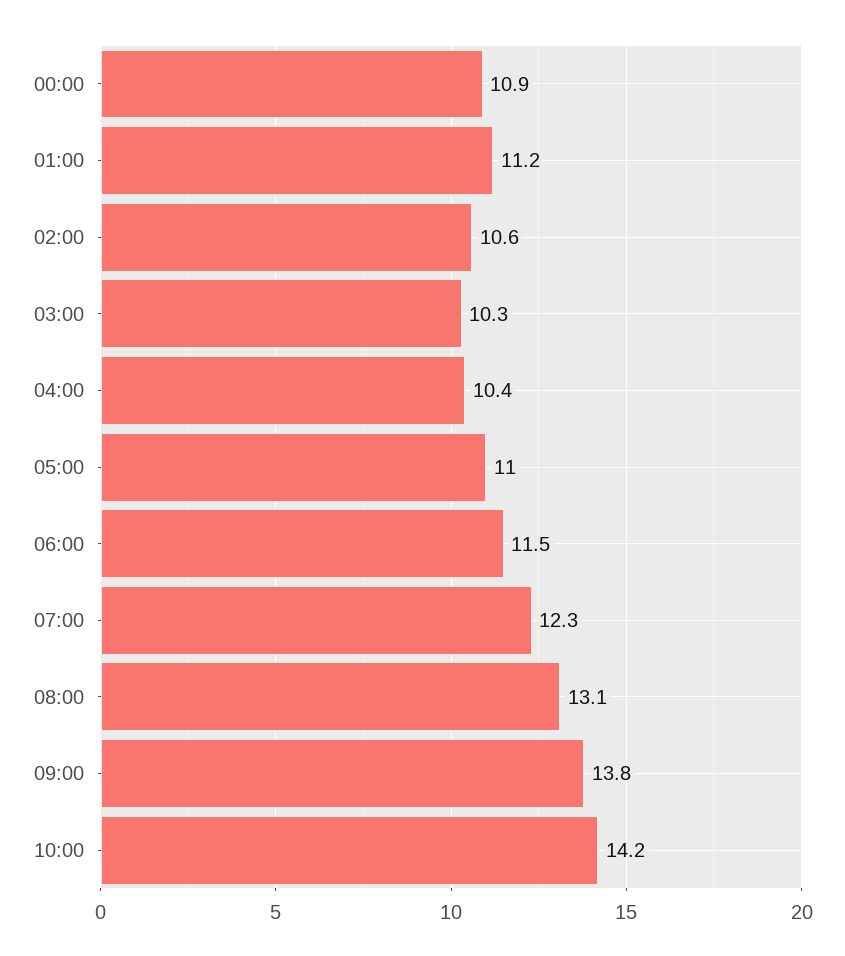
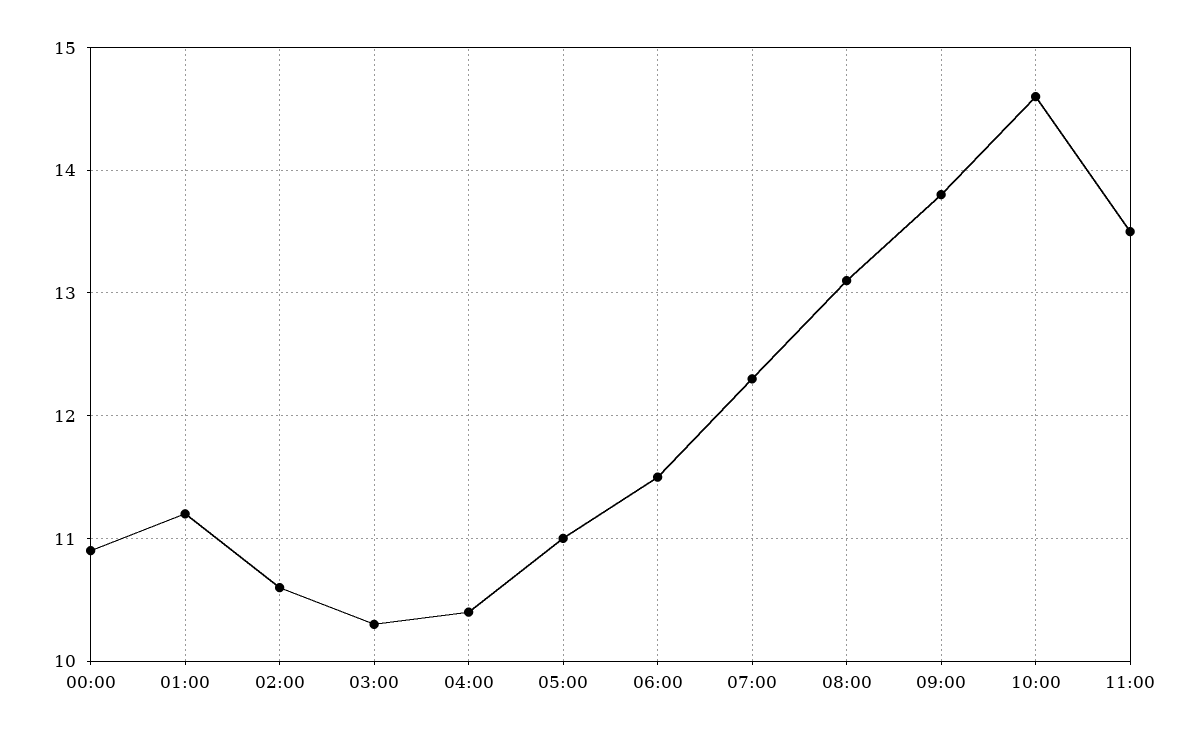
10:00: 14.2 -> 14.6
11:00: none -> 13.5

